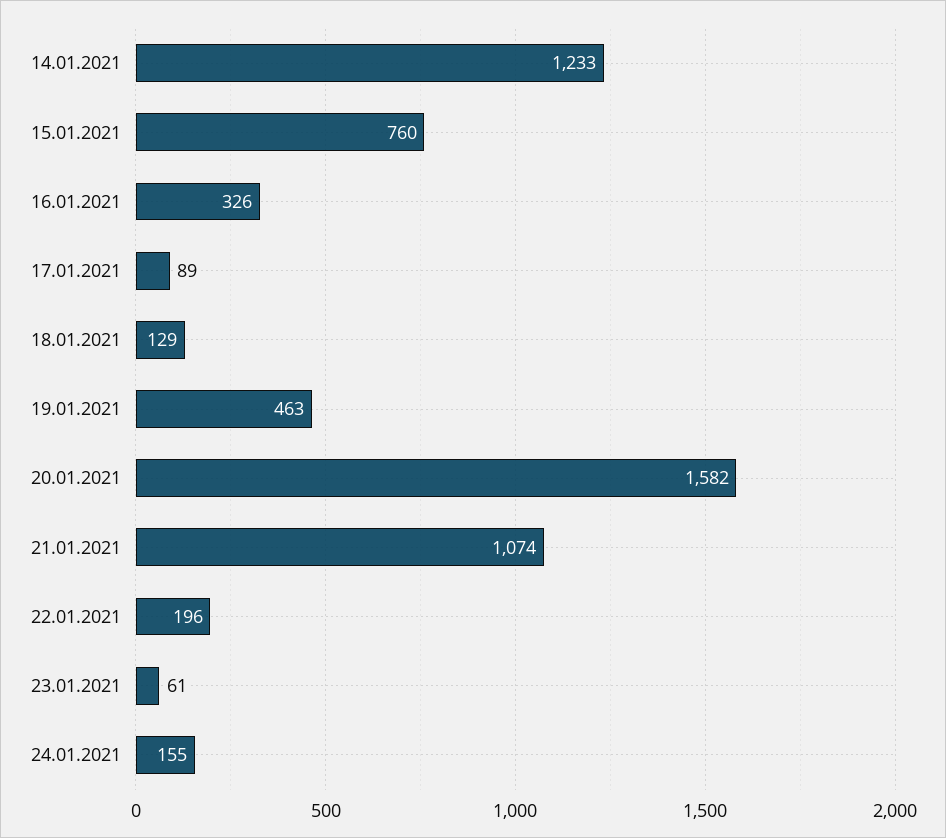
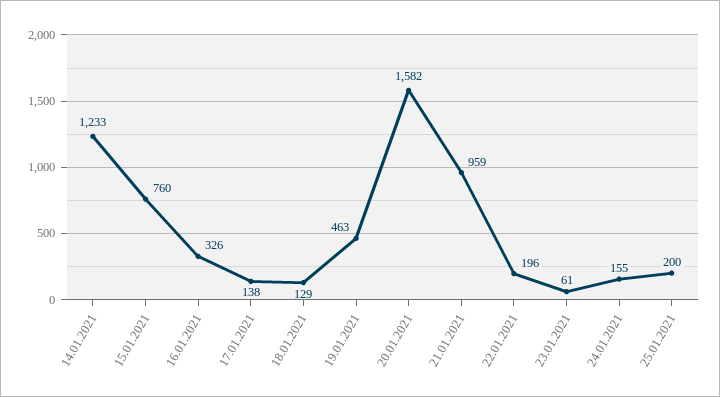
17.01.2021: 89 -> 138
21.01.2021: 1074 -> 959
25.01.2021: none -> 200

